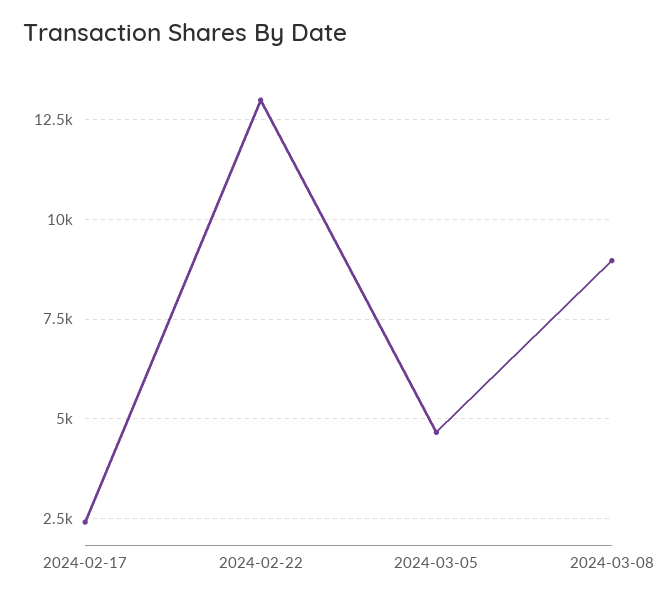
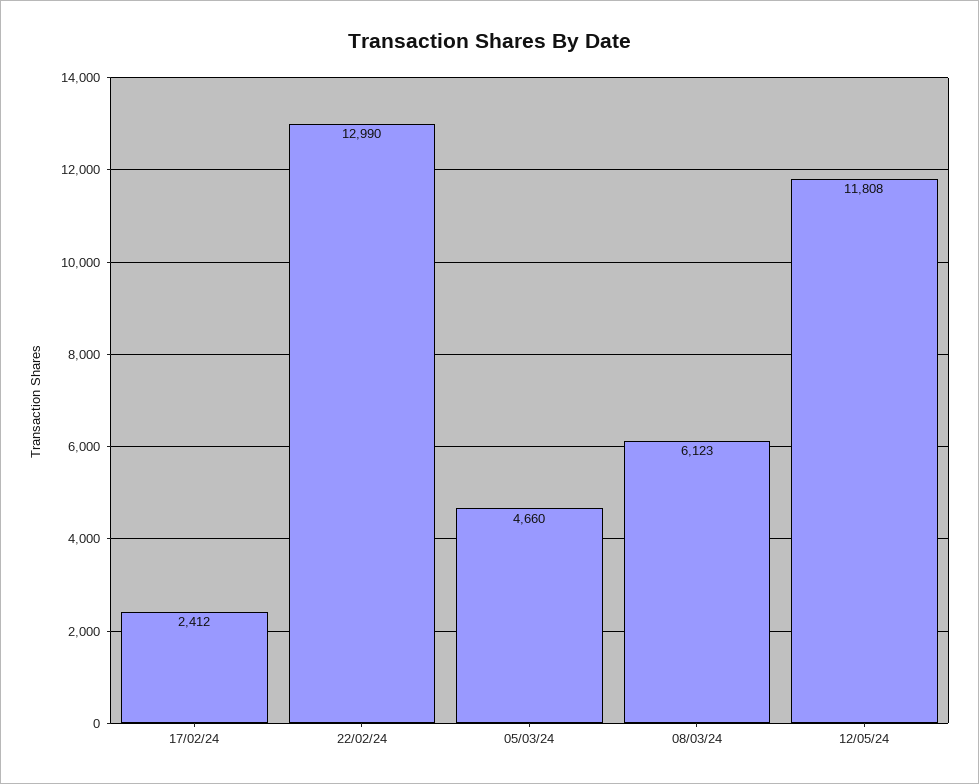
2024-03-08: 9000 -> 6123
12/05/24: none -> 11808

